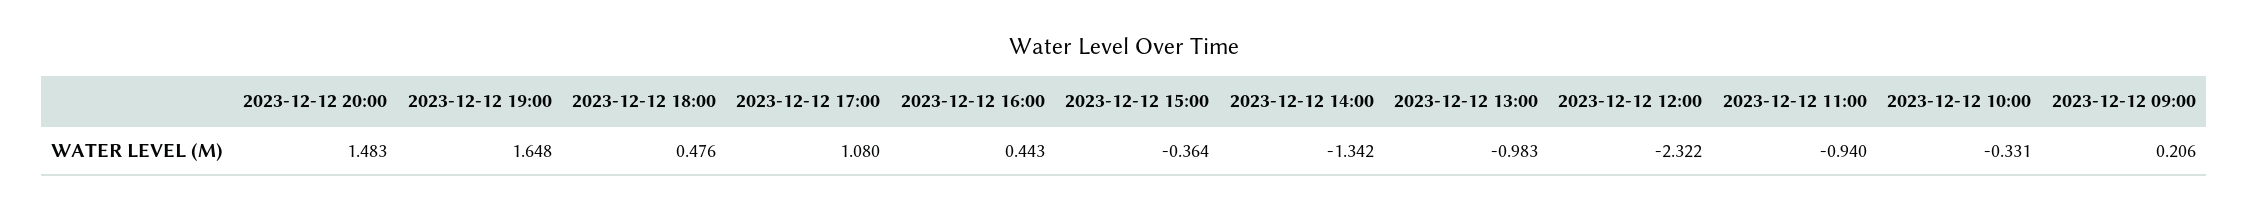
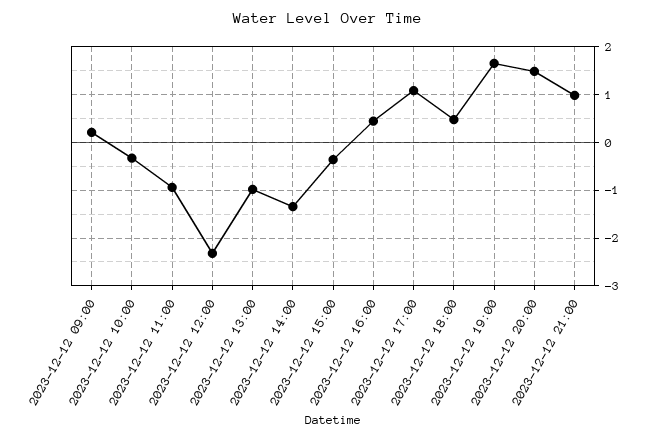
2023-12-12 21:00: none -> 1

